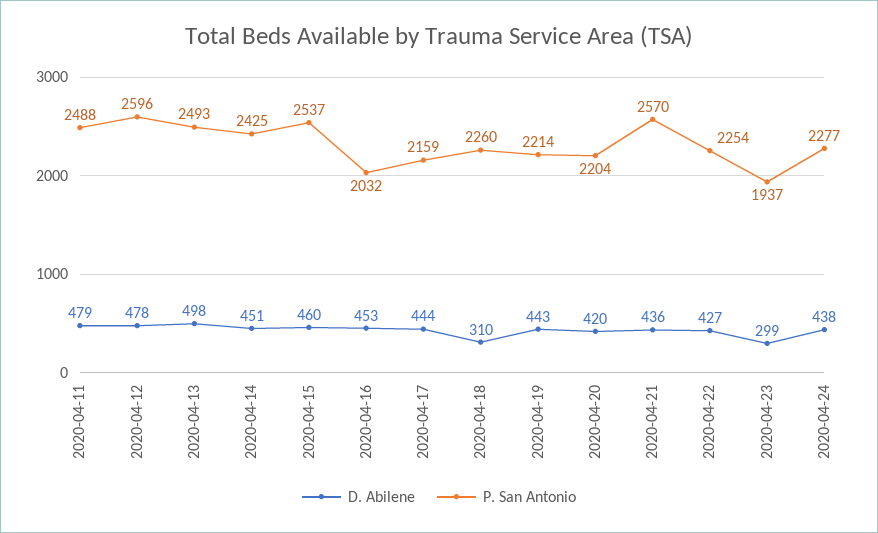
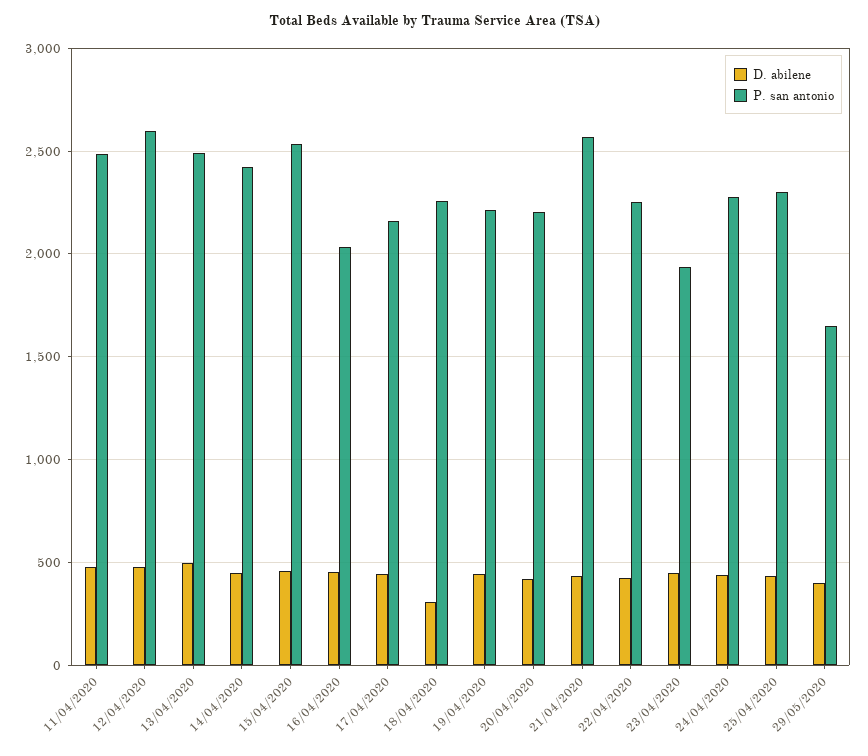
D. Abilene, 2020-04-23: 299 -> 450
D. Abilene, 25/04/2020: none -> 450
P. San Antonio, 25/04/2020: none -> 2300
D. Abilene, 29/05/2020: none -> 400
P. San Antonio, 29/05/2020: none -> 1650

